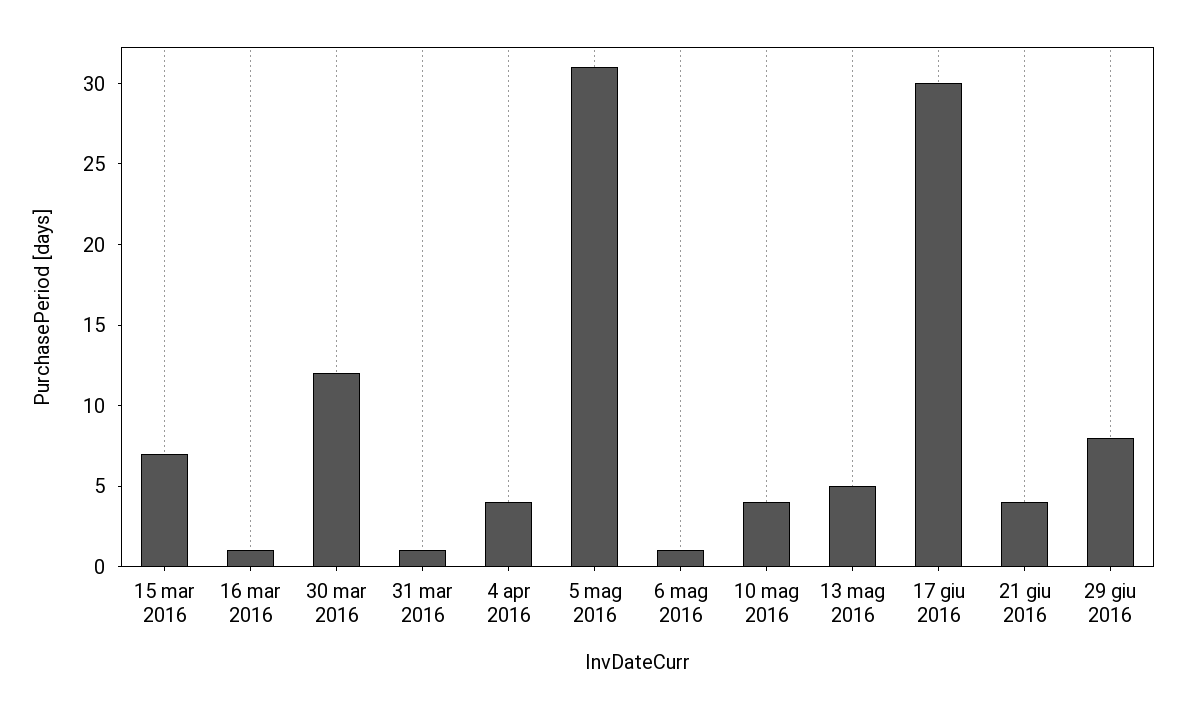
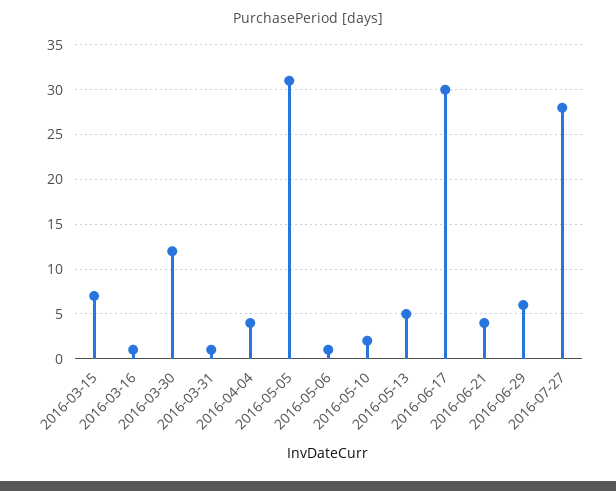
10 mag 2016: 4 -> 2
29 giu 2016: 8 -> 6
2016-07-27: none -> 28

